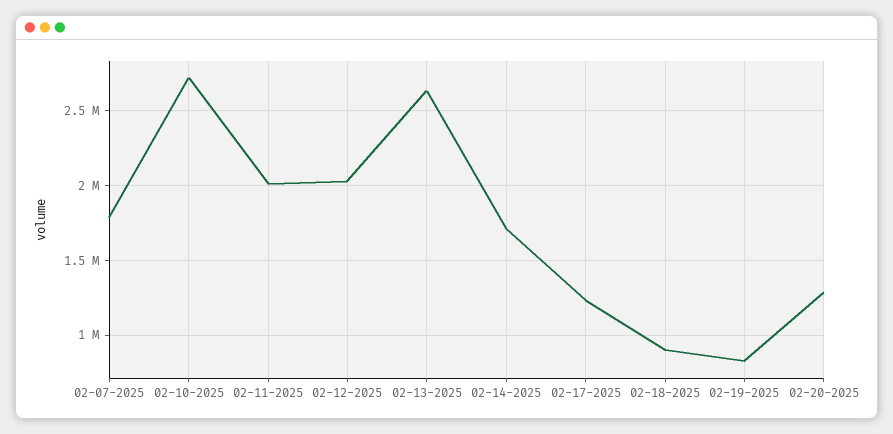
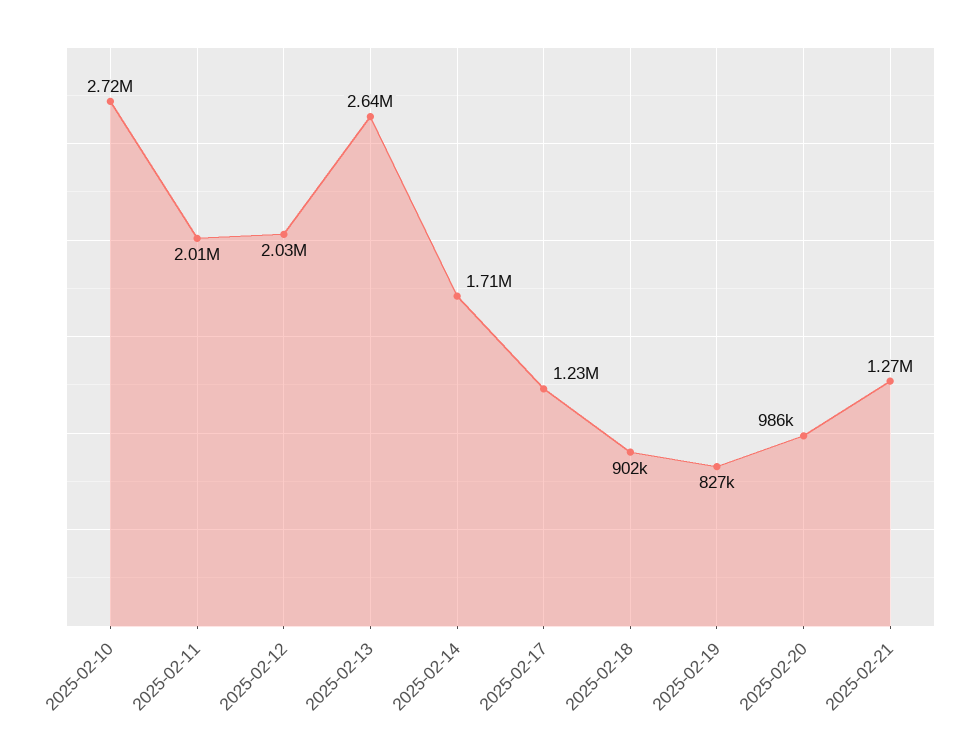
02-07-2025: 1800000 -> none
02-20-2025: 1300000 -> 986000
2025-02-21: none -> 1270000

